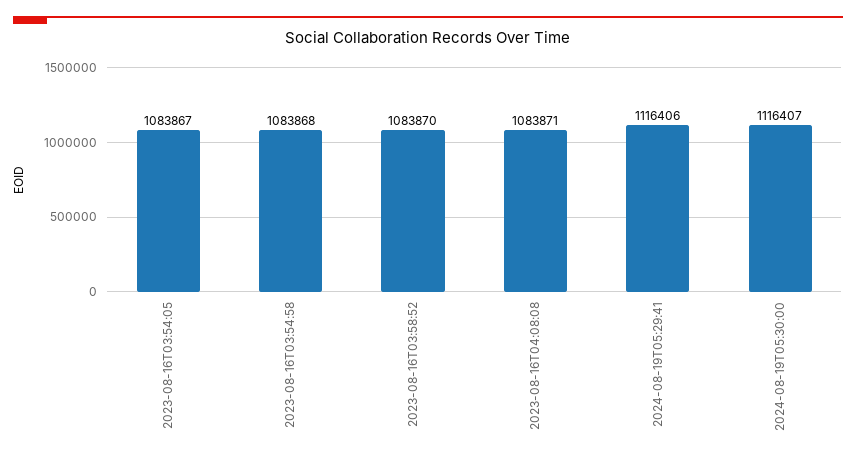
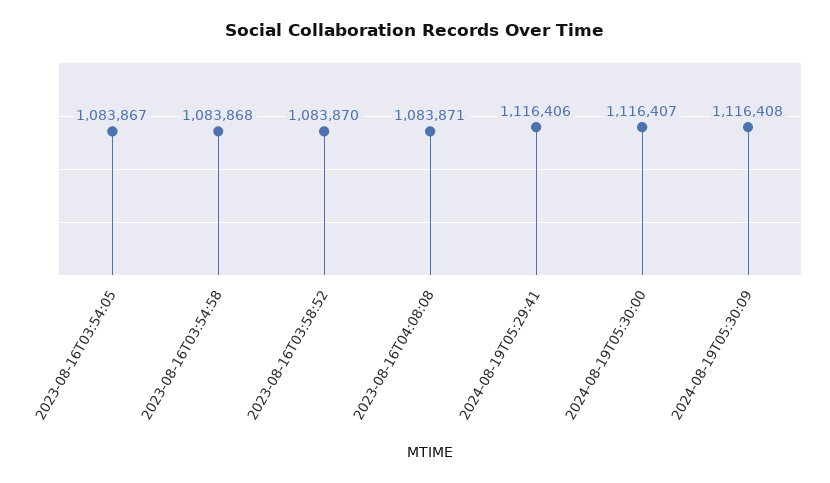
2024-08-19T05:30:09: none -> 1116408

